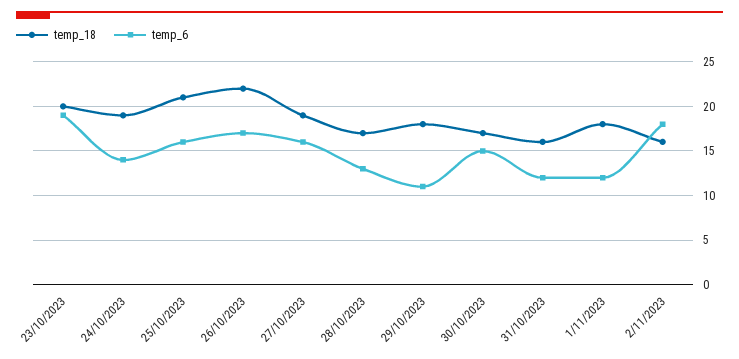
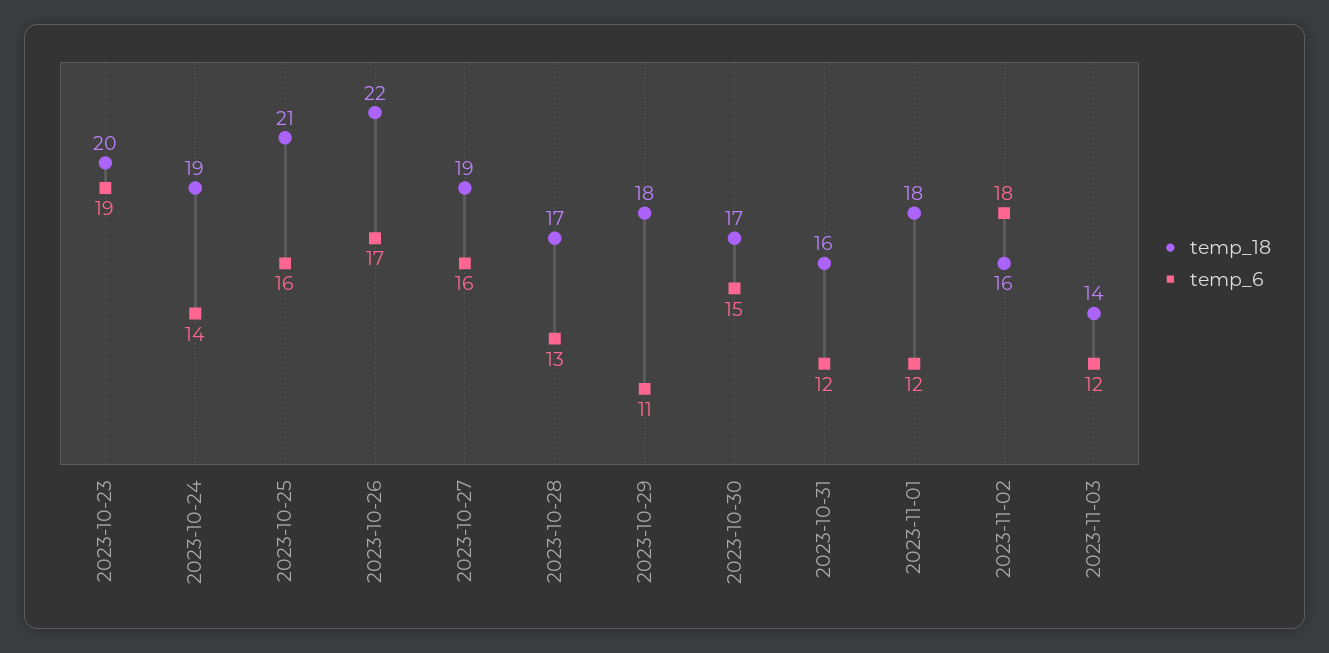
temp_18, 2023-11-03: none -> 14
temp_6, 2023-11-03: none -> 12

